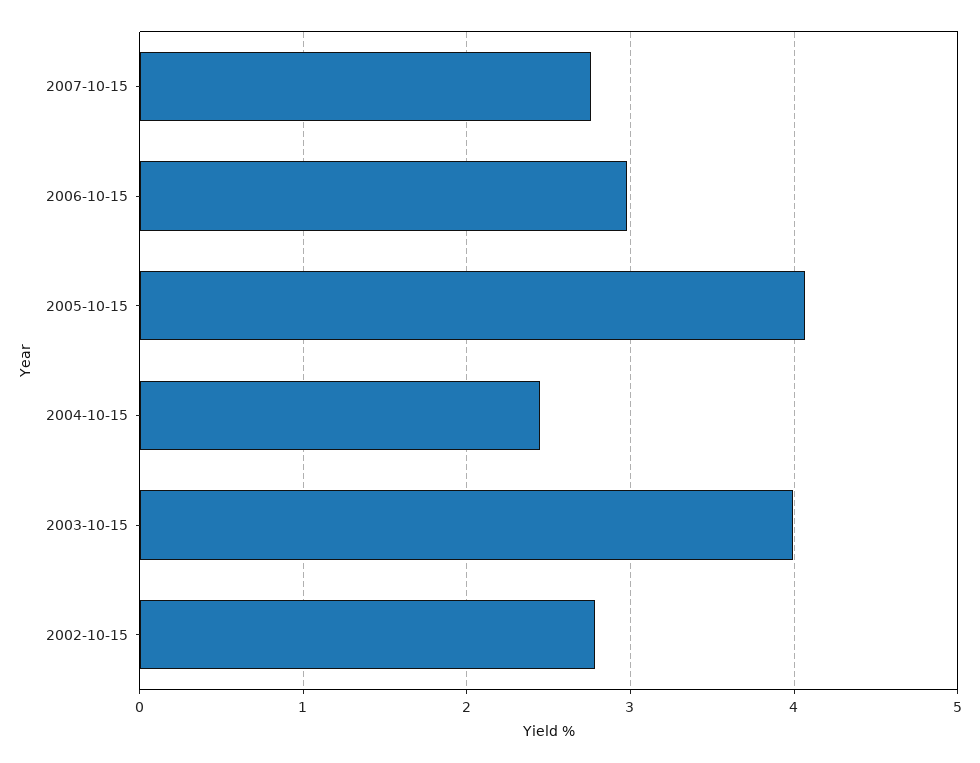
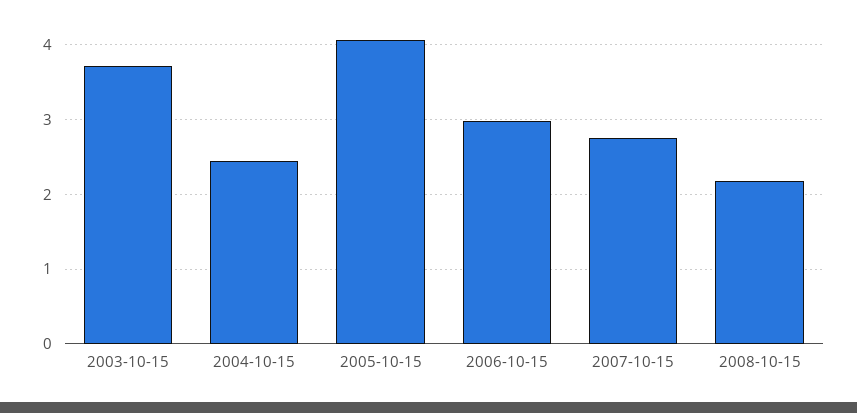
2003-10-15: 4 -> 3.7
2002-10-15: 2.8 -> none
2008-10-15: none -> 2.2

